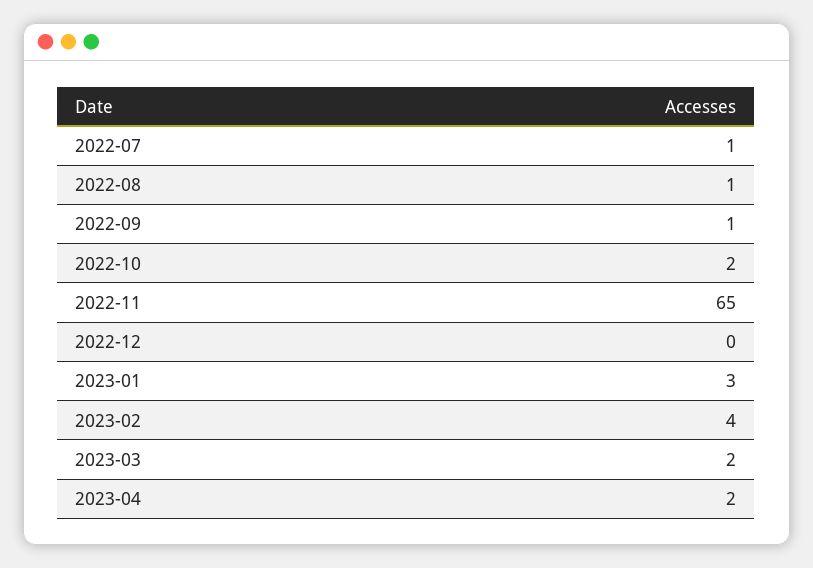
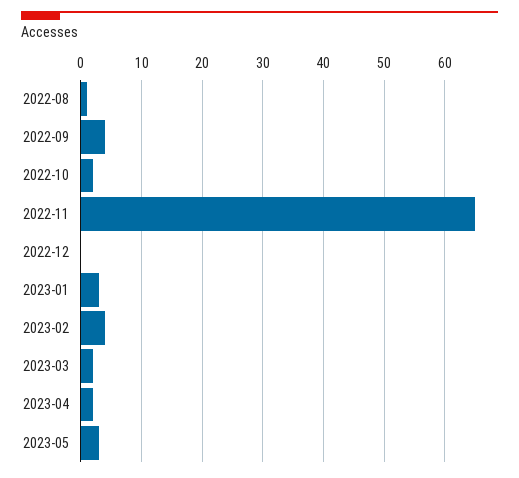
2022-07: 1 -> none
2022-09: 1 -> 4
2023-05: none -> 3

